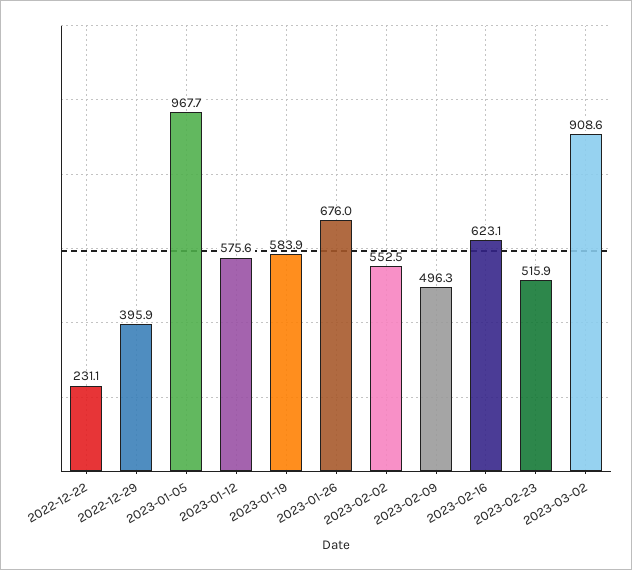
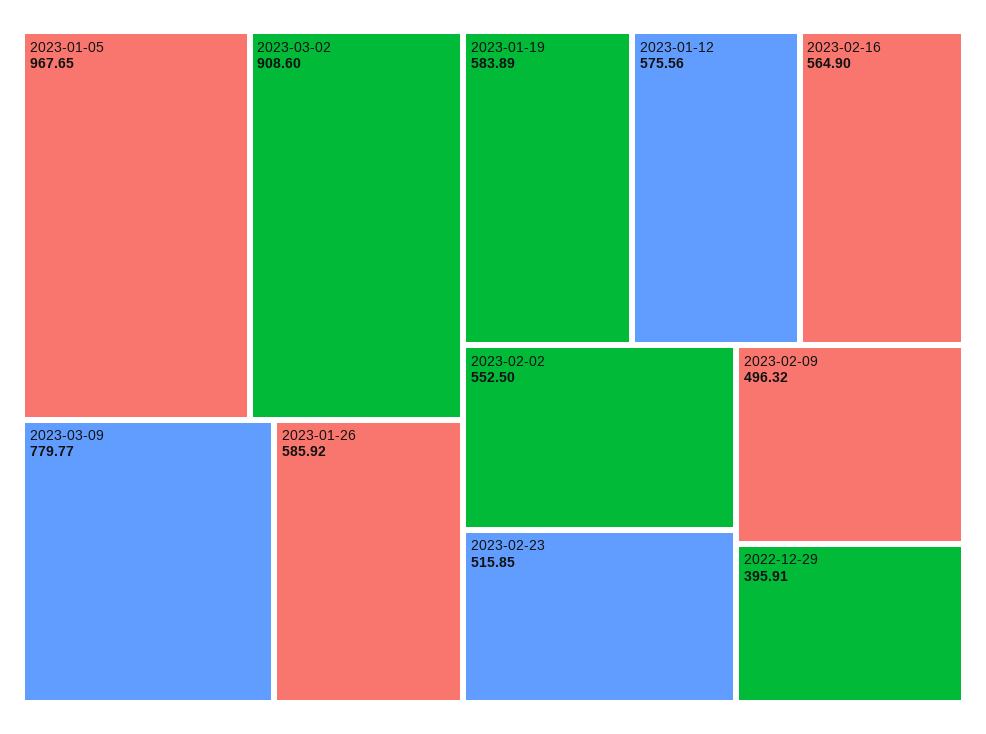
2022-12-22: 231.1 -> none
2023-01-26: 676 -> 585.92
2023-02-16: 623.1 -> 564.9
2023-03-09: none -> 779.77

